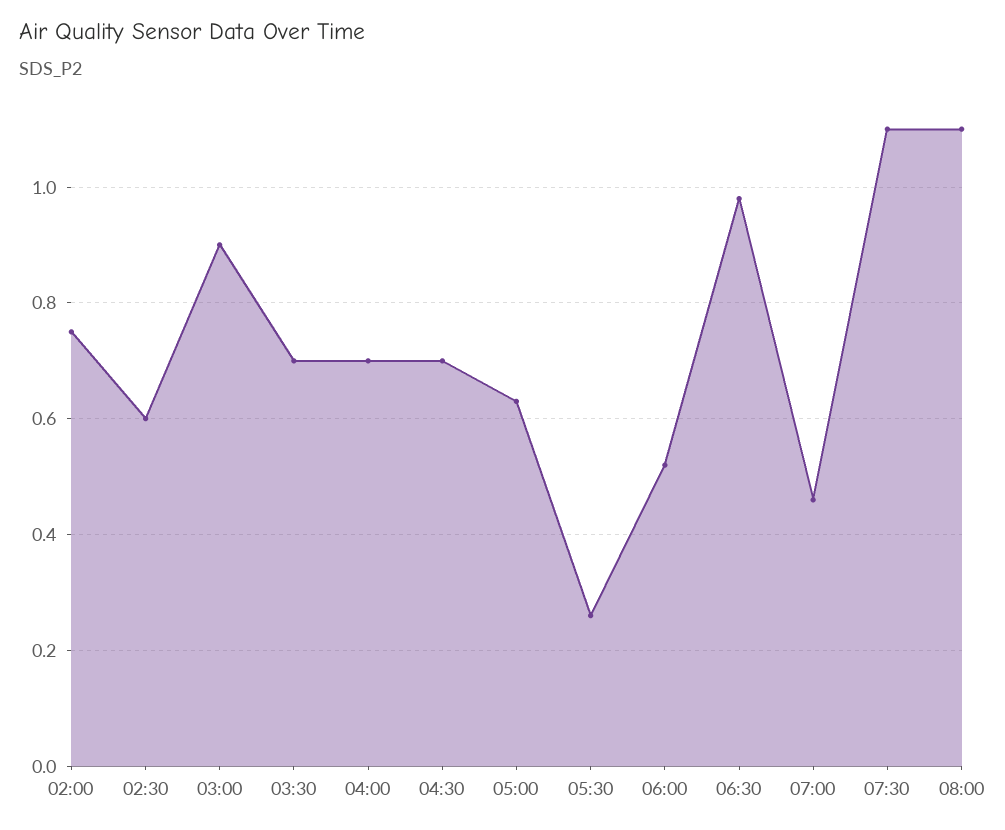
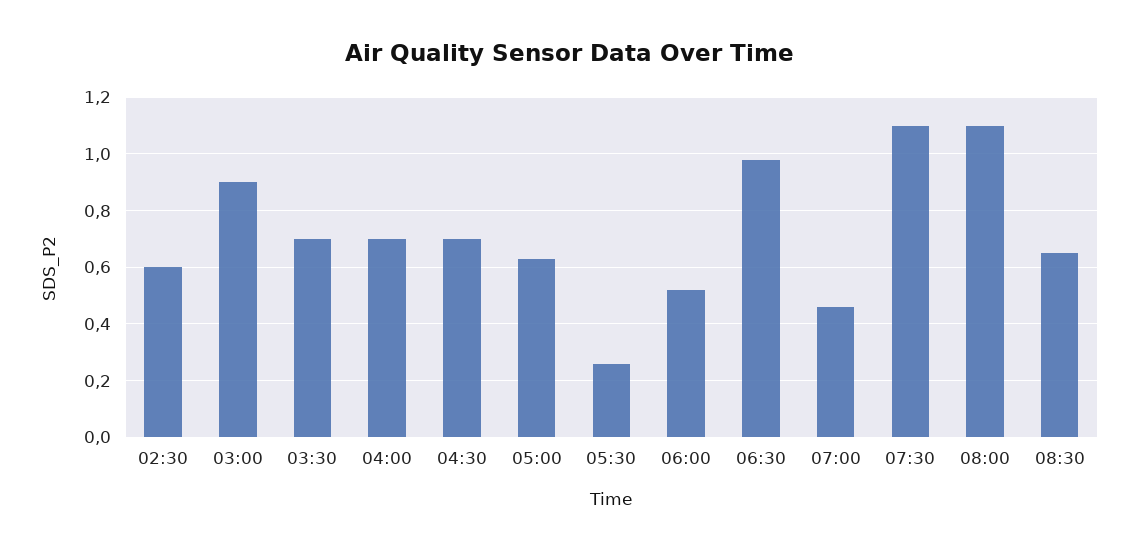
02:00: 0.75 -> none
08:30: none -> 0.65

